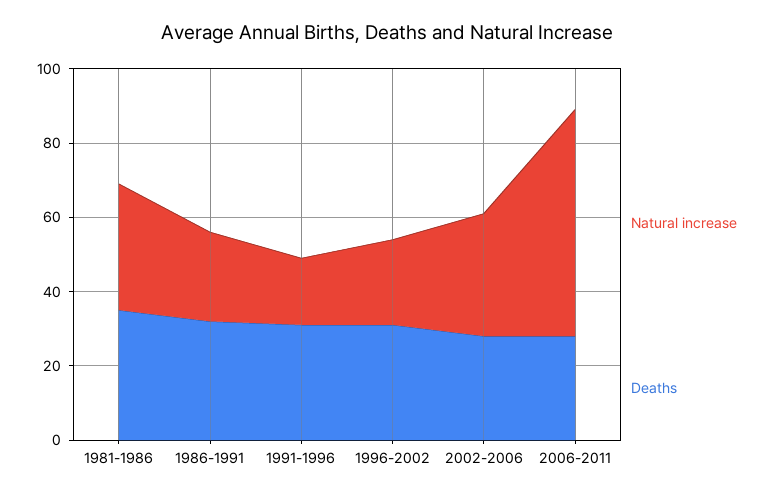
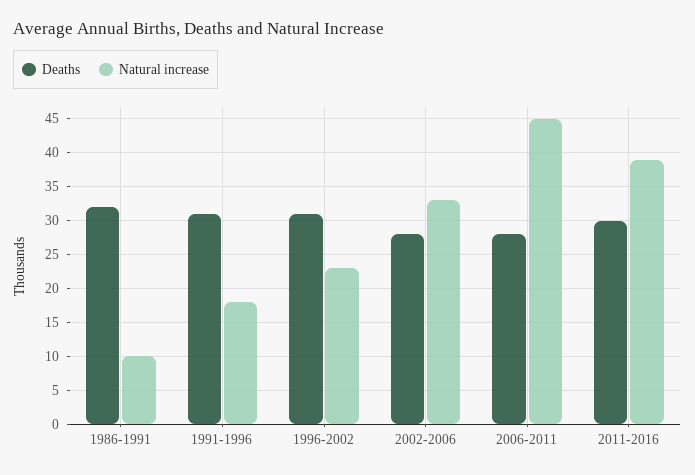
Natural increase, 1981-1986: 35 -> none
Deaths, 1981-1986: 35 -> none
Natural increase, 1986-1991: 25 -> 10
Natural increase, 2006-2011: 60 -> 45
Deaths, 2011-2016: none -> 30
Natural increase, 2011-2016: none -> 39

